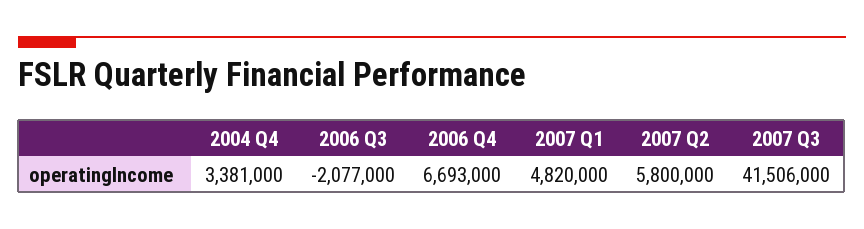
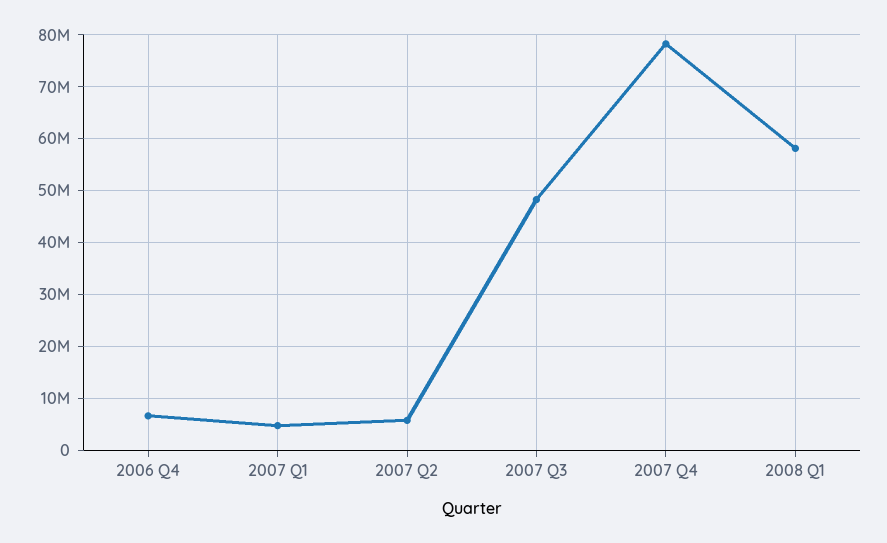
2004 Q4: 3381000 -> none
2006 Q3: -2077000 -> none
2007 Q3: 41506000 -> 48000000
2007 Q4: none -> 78000000
2008 Q1: none -> 58000000

